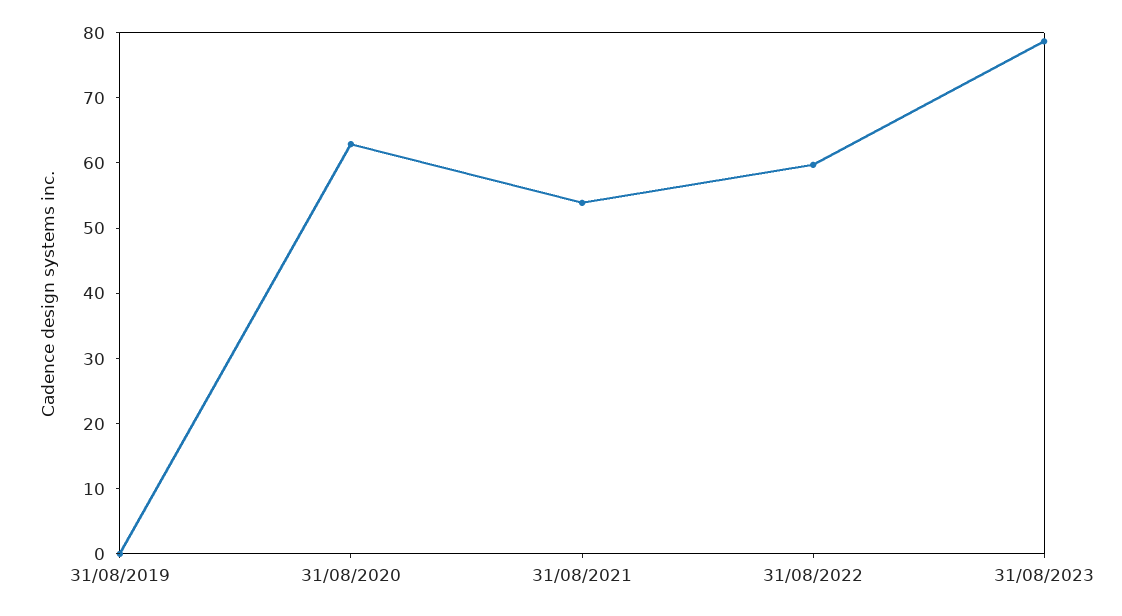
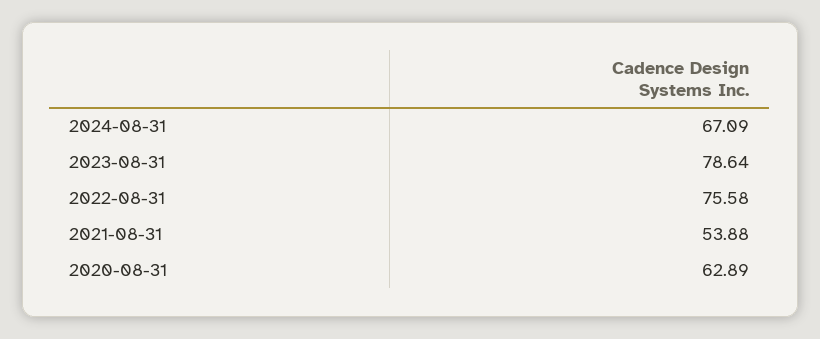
31/08/2019: 0 -> none
31/08/2022: 60 -> 75.58
2024-08-31: none -> 67.09

